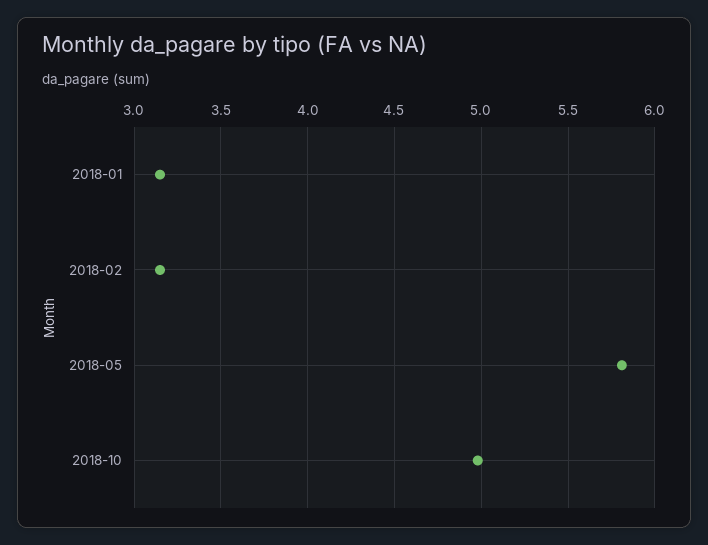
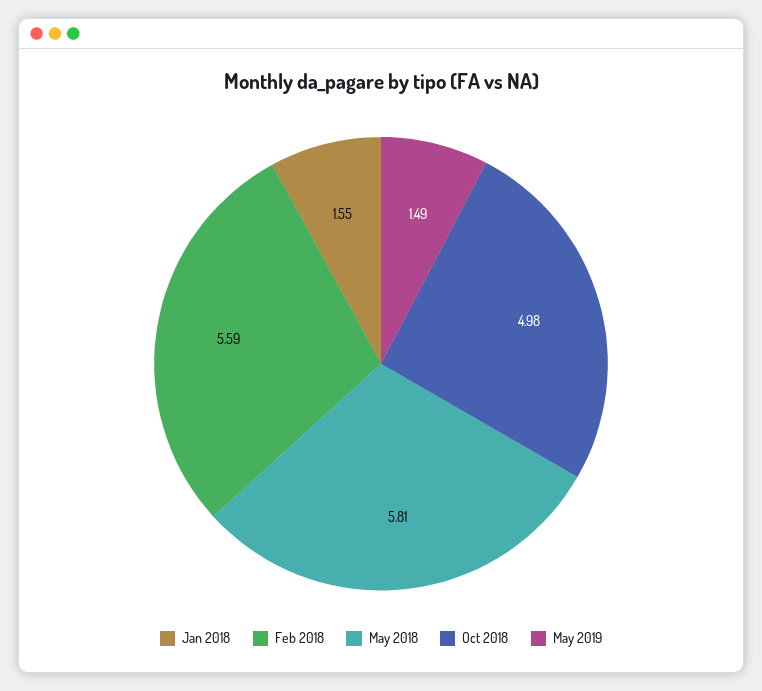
2018-01: 3.15 -> 1.55
2018-02: 3.15 -> 5.59
May 2019: none -> 1.49

